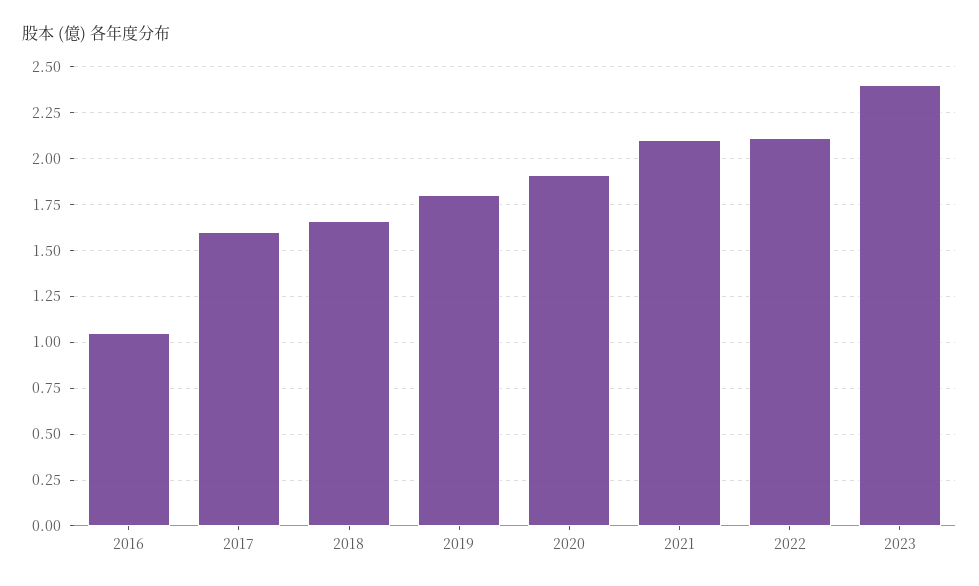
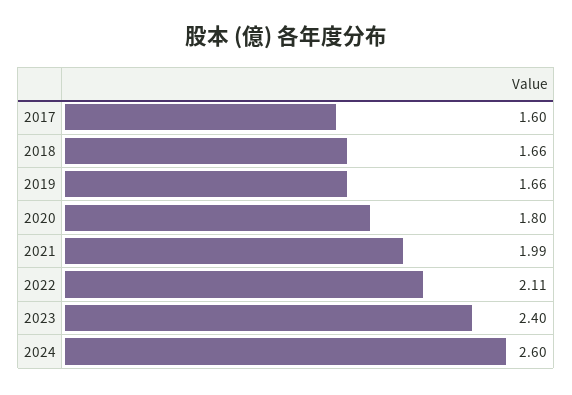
2016: 1.05 -> none
2019: 1.8 -> 1.66
2020: 1.9 -> 1.8
2021: 2.1 -> 1.99
2024: none -> 2.6

